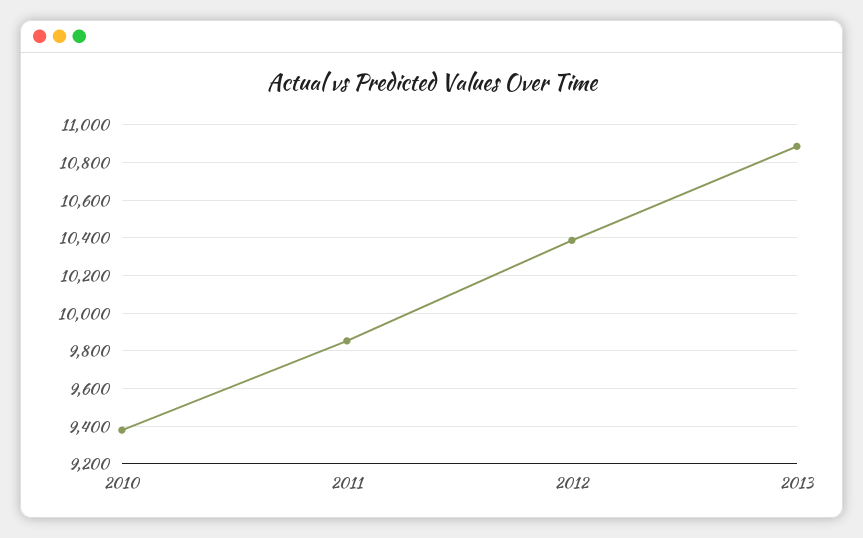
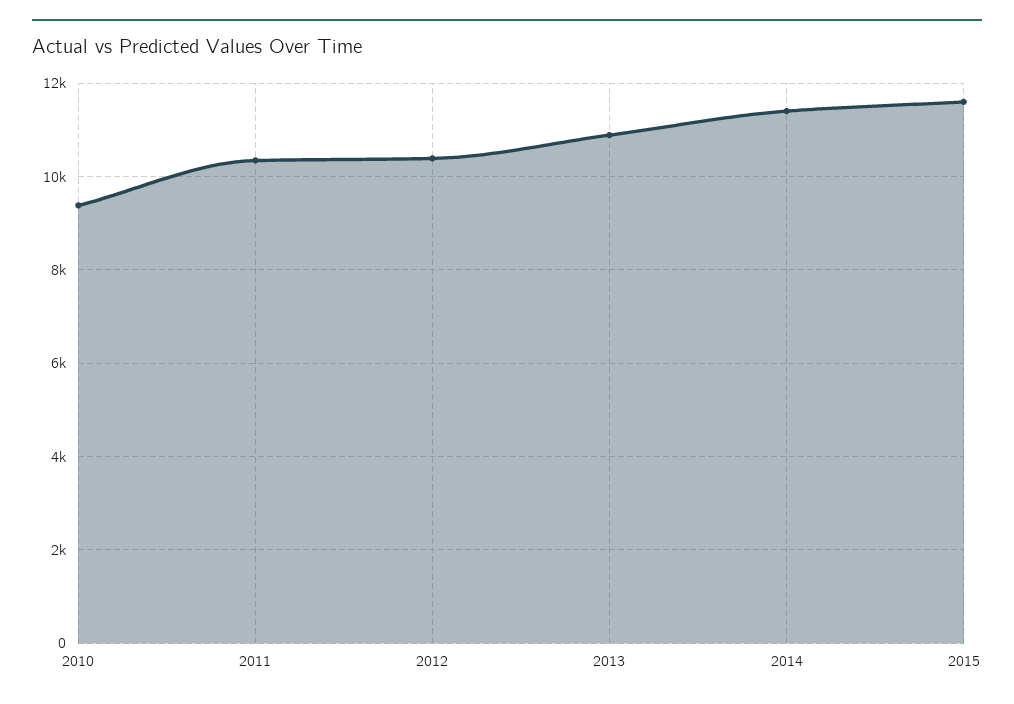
2011: 9850 -> 10400
2014: none -> 11400
2015: none -> 11600

